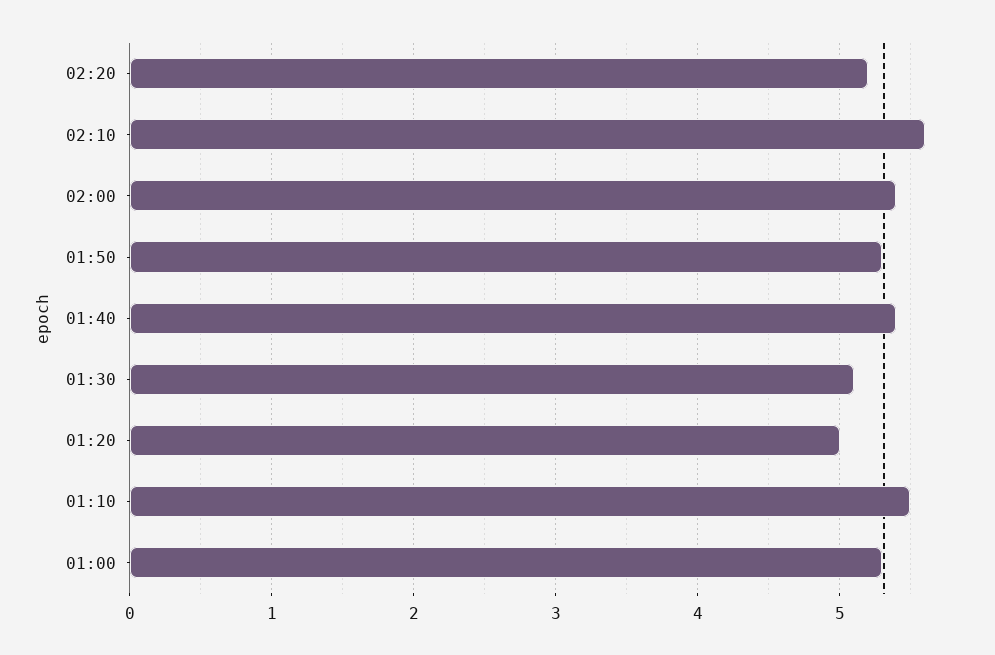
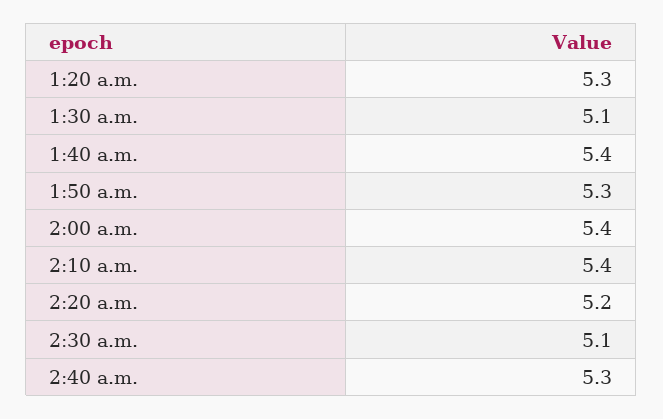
02:10: 5.6 -> 5.4
01:20: 5 -> 5.3
01:10: 5.5 -> none
01:00: 5.3 -> none
2:30 a.m.: none -> 5.1
2:40 a.m.: none -> 5.3

